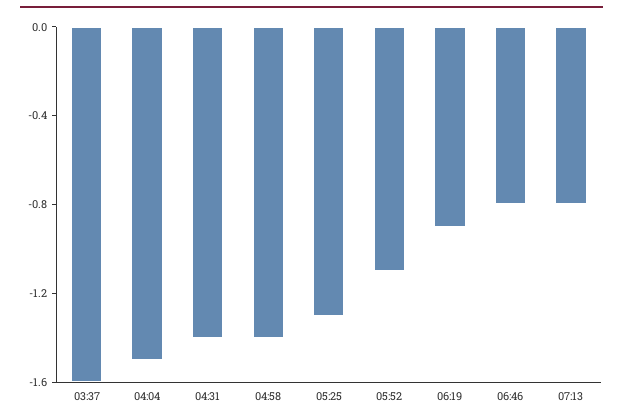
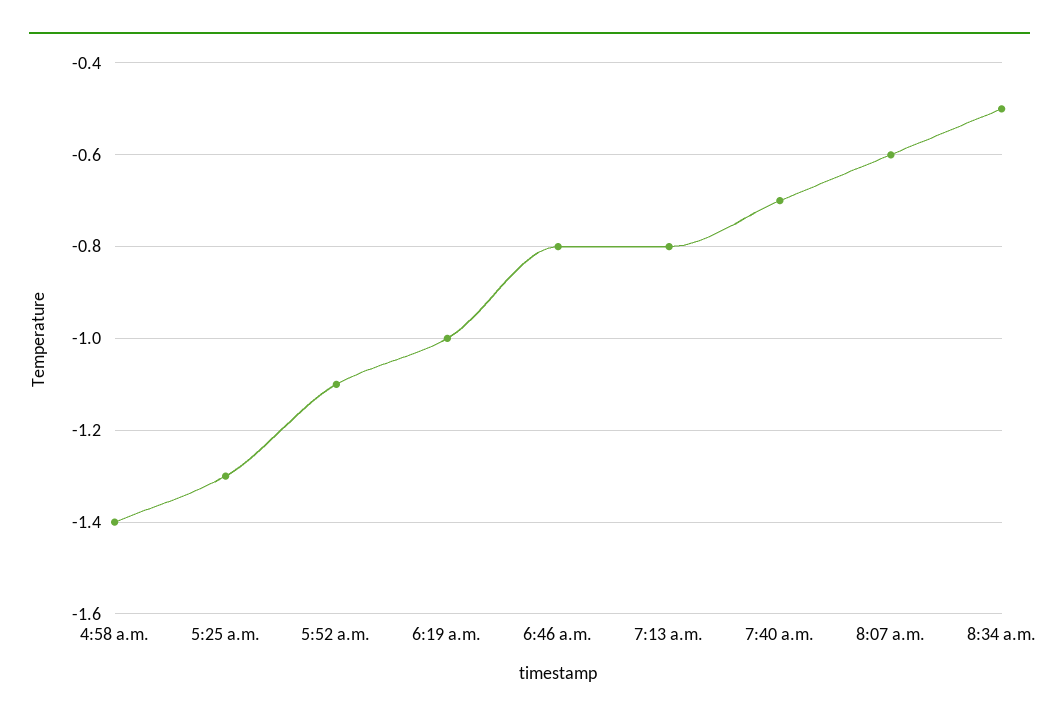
03:37: -1.6 -> none
04:04: -1.5 -> none
04:31: -1.4 -> none
06:19: -0.9 -> -1
7:40 a.m.: none -> -0.7
8:07 a.m.: none -> -0.6
8:34 a.m.: none -> -0.5

